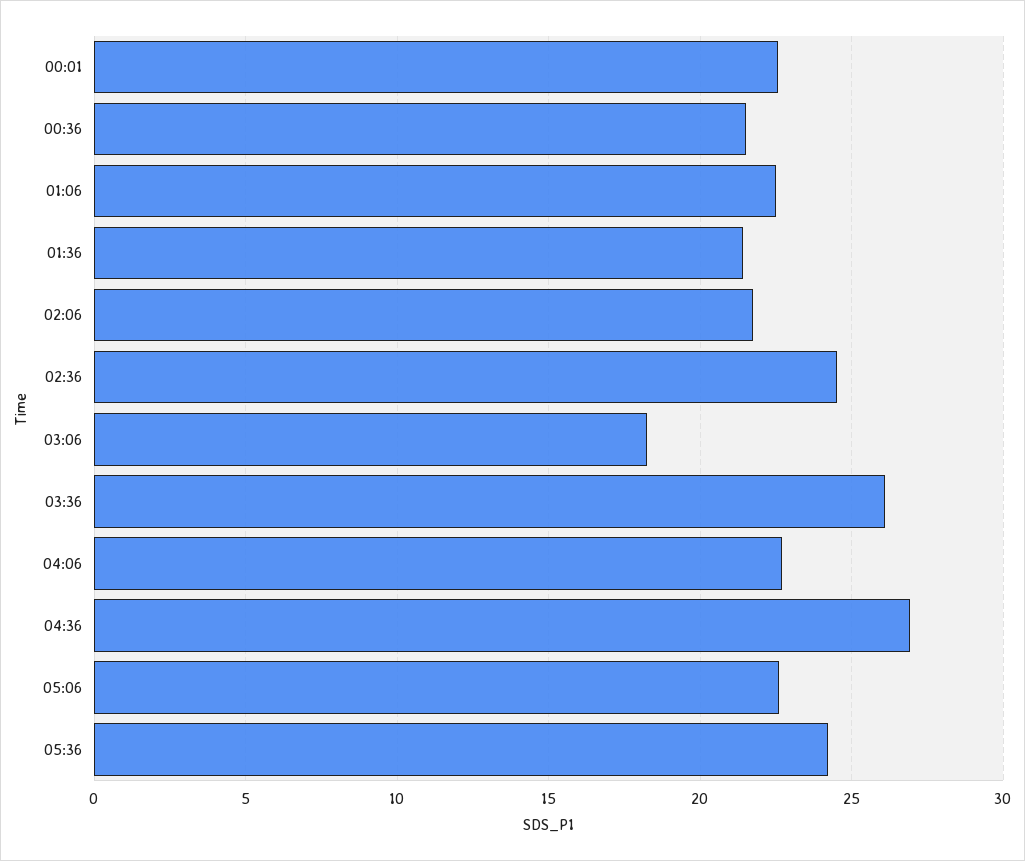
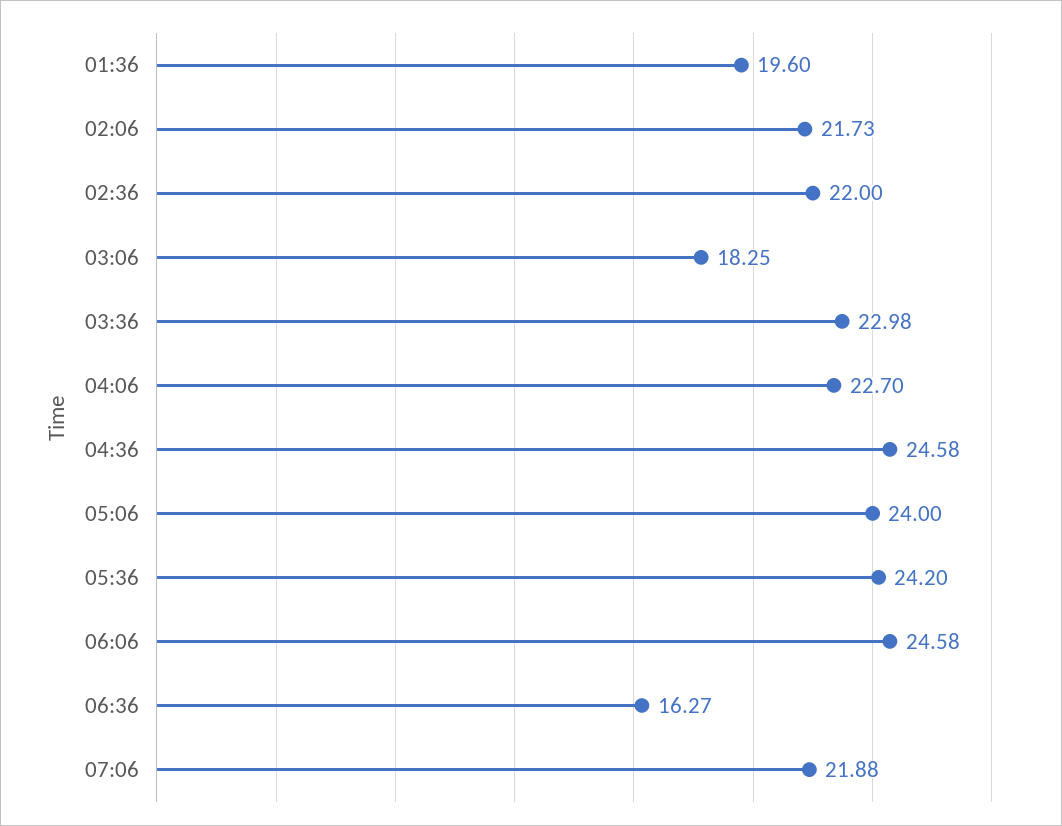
00:01: 22.5 -> none
00:36: 21.5 -> none
01:06: 22.5 -> none
01:36: 21.5 -> 19.6
02:36: 24.5 -> 22
03:36: 26 -> 22.98
04:36: 27 -> 24.58
05:06: 22.5 -> 24
06:06: none -> 24.58
06:36: none -> 16.27
07:06: none -> 21.88

